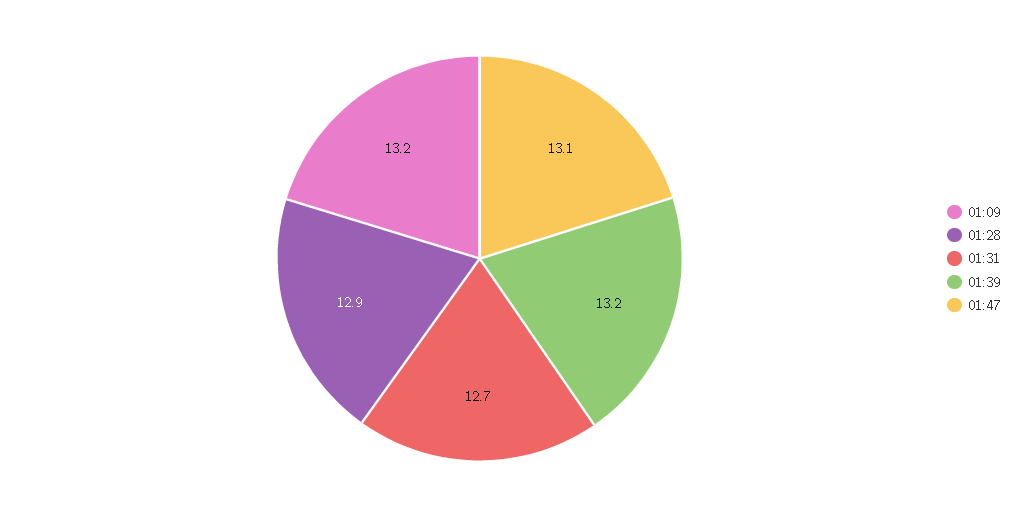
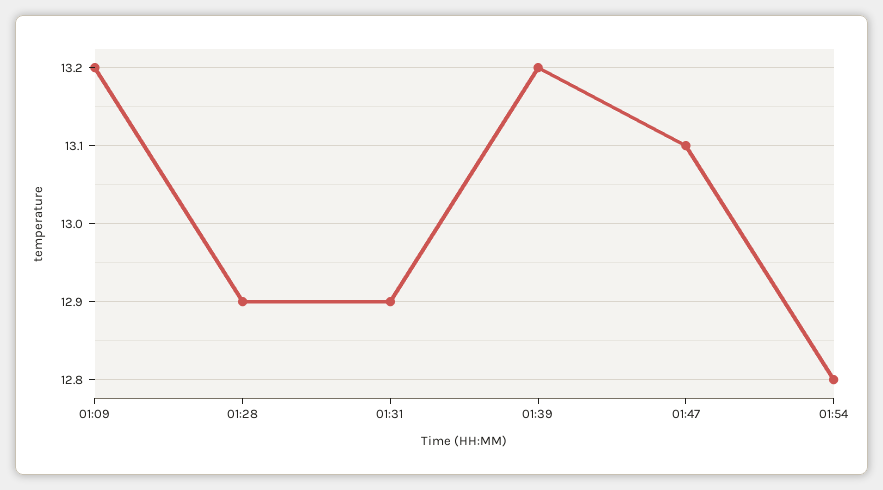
01:31: 12.7 -> 12.9
01:54: none -> 12.8

